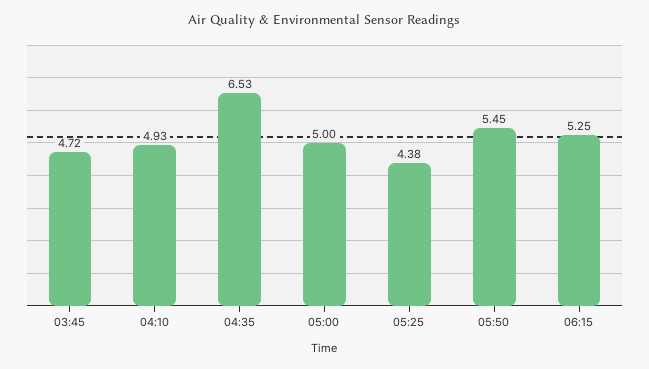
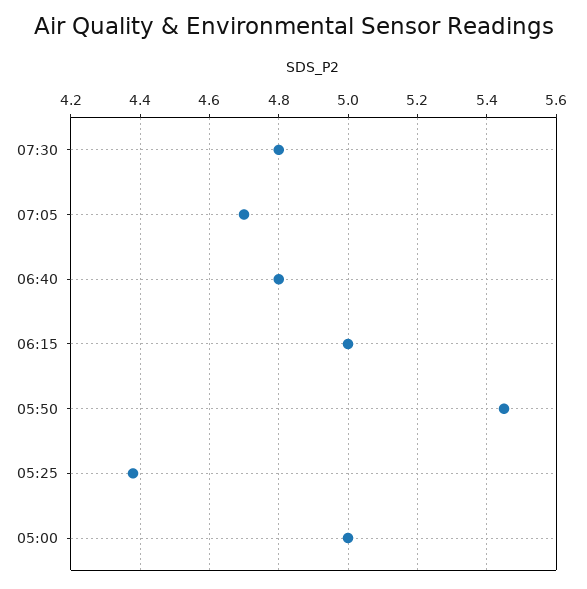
03:45: 4.72 -> none
04:10: 4.93 -> none
04:35: 6.53 -> none
06:15: 5.25 -> 5
07:30: none -> 4.8
07:05: none -> 4.7
06:40: none -> 4.8

